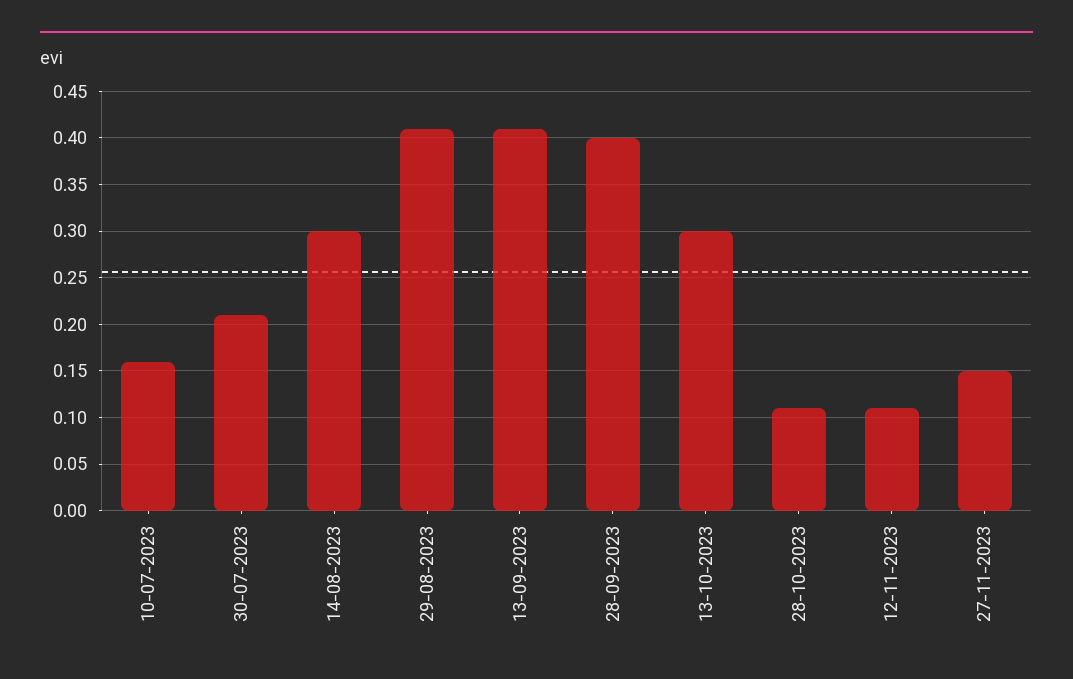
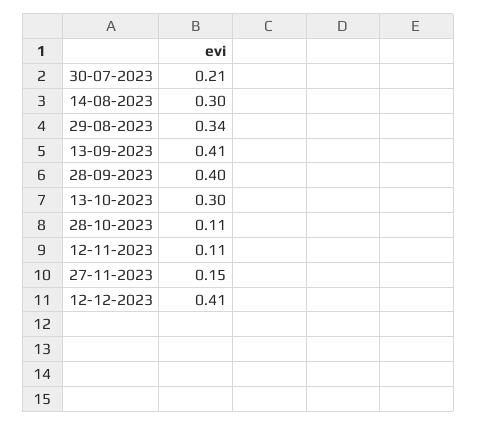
10-07-2023: 0.16 -> none
29-08-2023: 0.41 -> 0.34
12-12-2023: none -> 0.41

